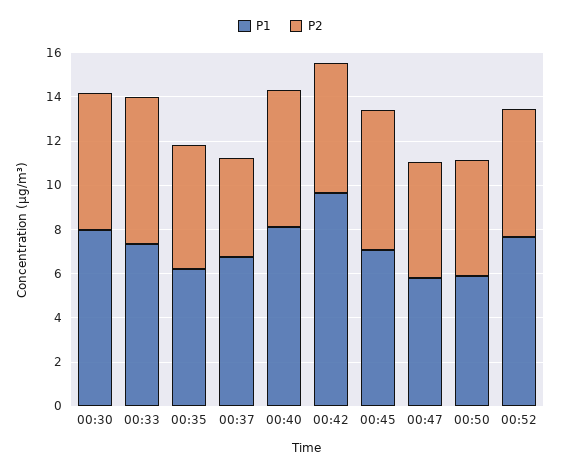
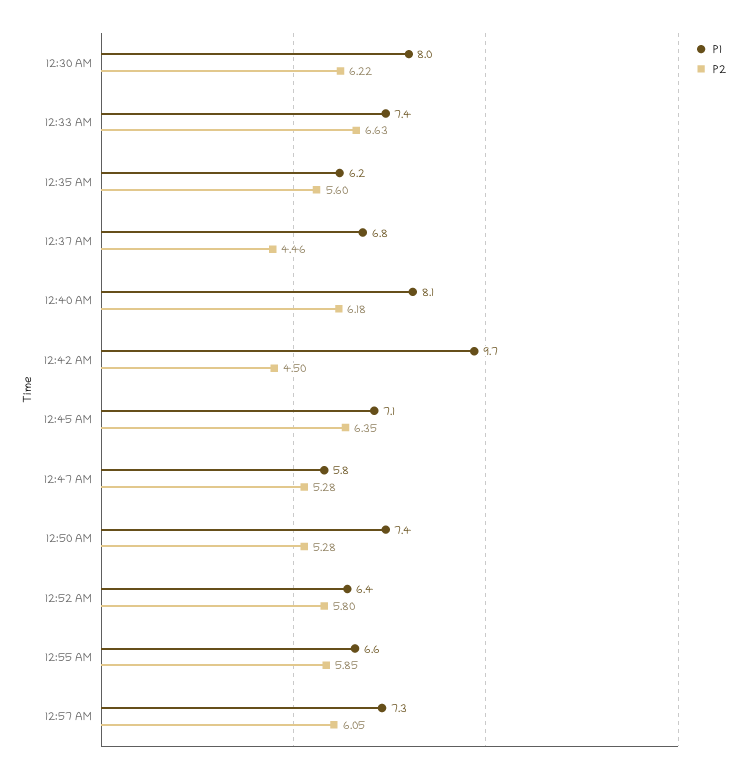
P2, 00:42: 6 -> 4.5
P1, 00:50: 6 -> 7.4
P1, 00:52: 7.5 -> 6.4
P1, 12:55 AM: none -> 6.6
P2, 12:55 AM: none -> 5.85
P1, 12:57 AM: none -> 7.3
P2, 12:57 AM: none -> 6.05

